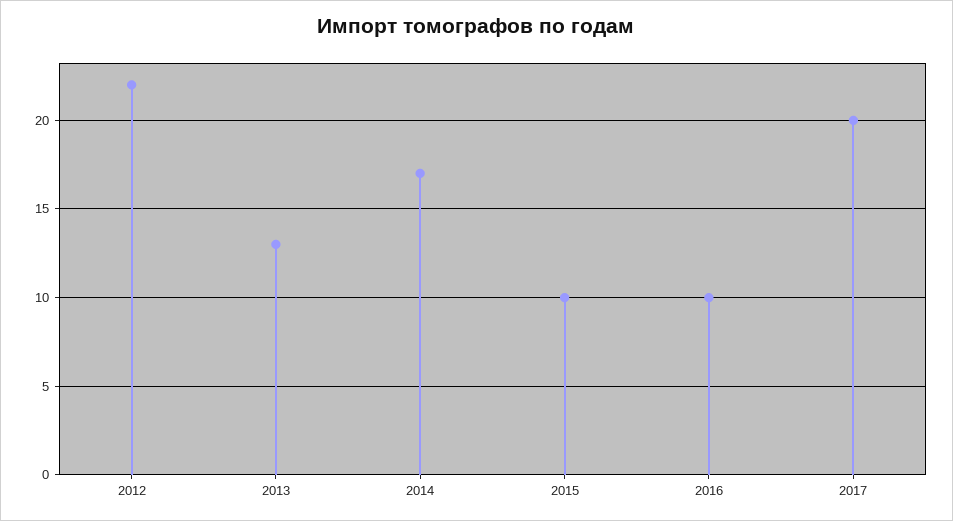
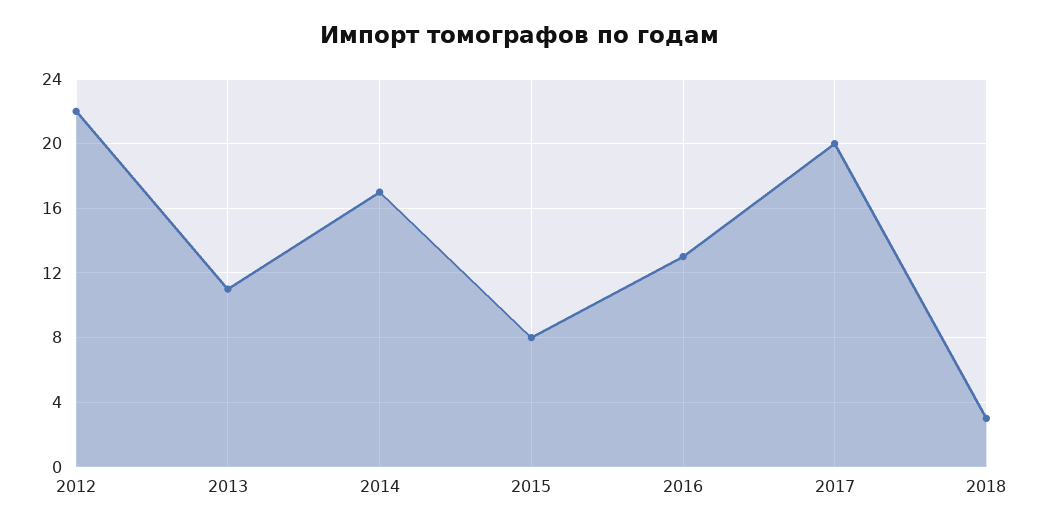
2013: 13 -> 11
2015: 10 -> 8
2016: 10 -> 13
2018: none -> 3

